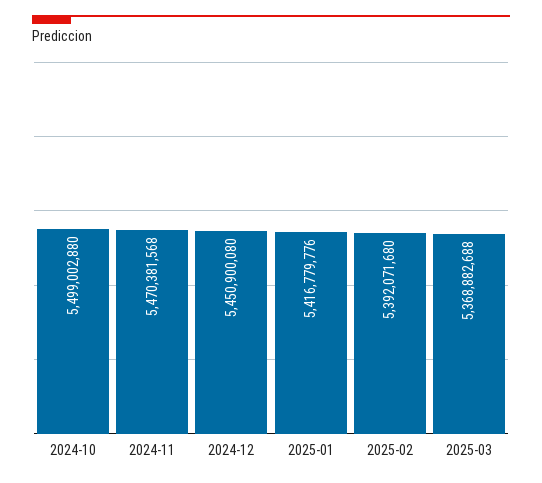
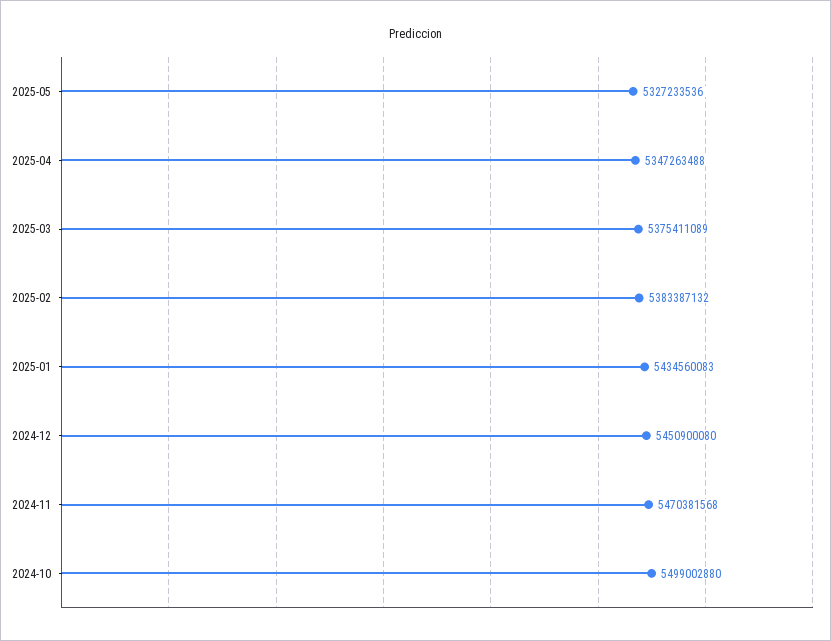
2025-01: 5416779776 -> 5434560083
2025-02: 5392071680 -> 5383387132
2025-03: 5368882688 -> 5375411089
2025-05: none -> 5327233536
2025-04: none -> 5347263488

